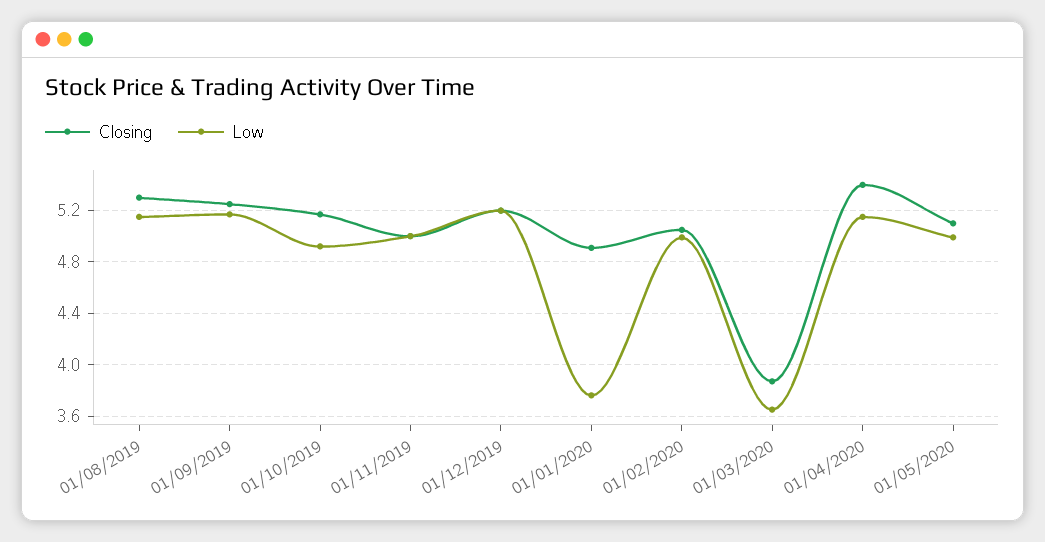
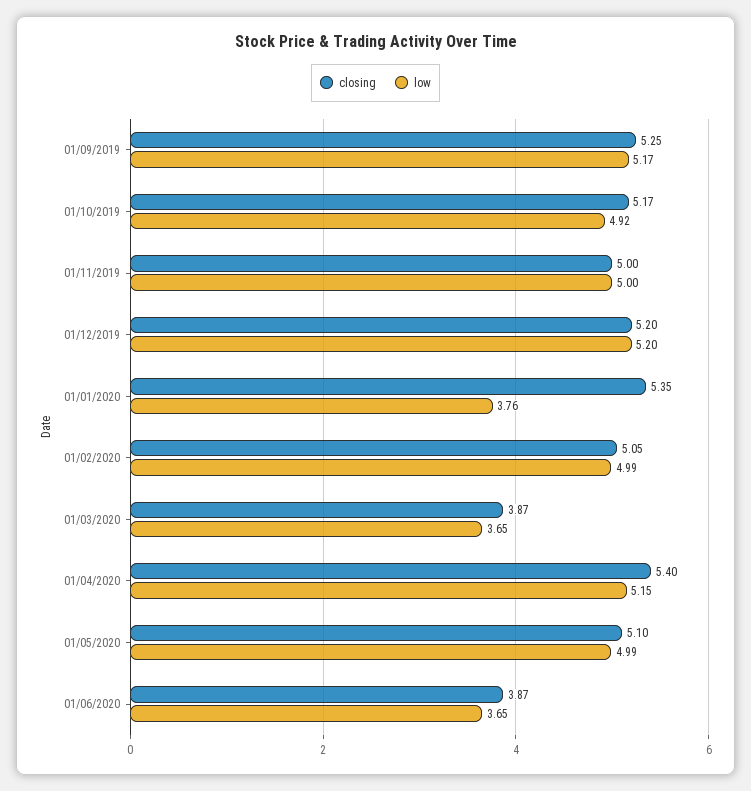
Closing, 01/08/2019: 5.3 -> none
Low, 01/08/2019: 5.15 -> none
Closing, 01/01/2020: 4.9 -> 5.35
Closing, 01/06/2020: none -> 3.87
Low, 01/06/2020: none -> 3.65

